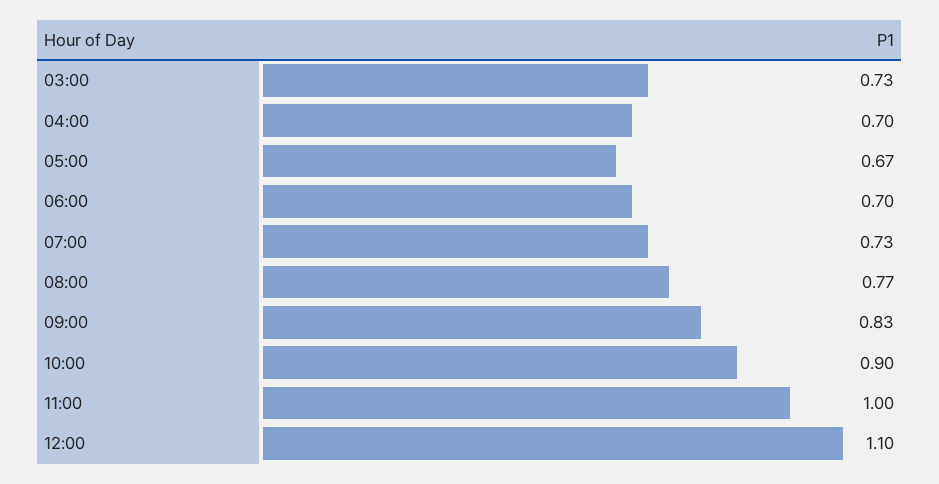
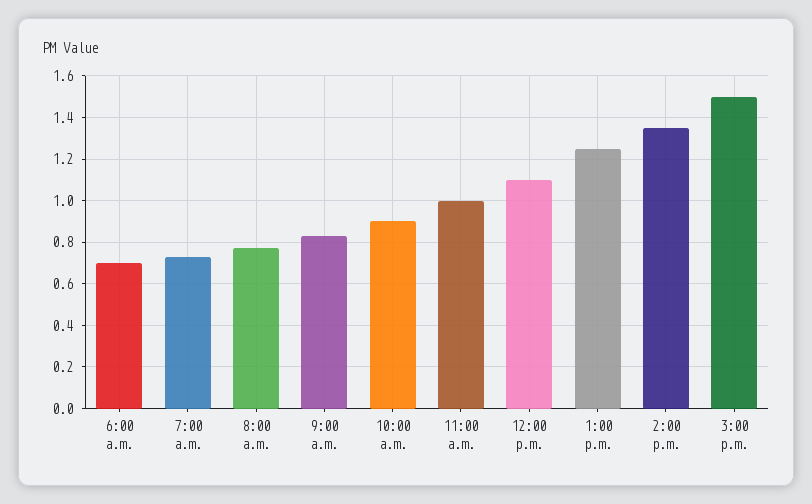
03:00: 0.73 -> none
04:00: 0.7 -> none
05:00: 0.67 -> none
1:00 p.m.: none -> 1.25
2:00 p.m.: none -> 1.35
3:00 p.m.: none -> 1.5

